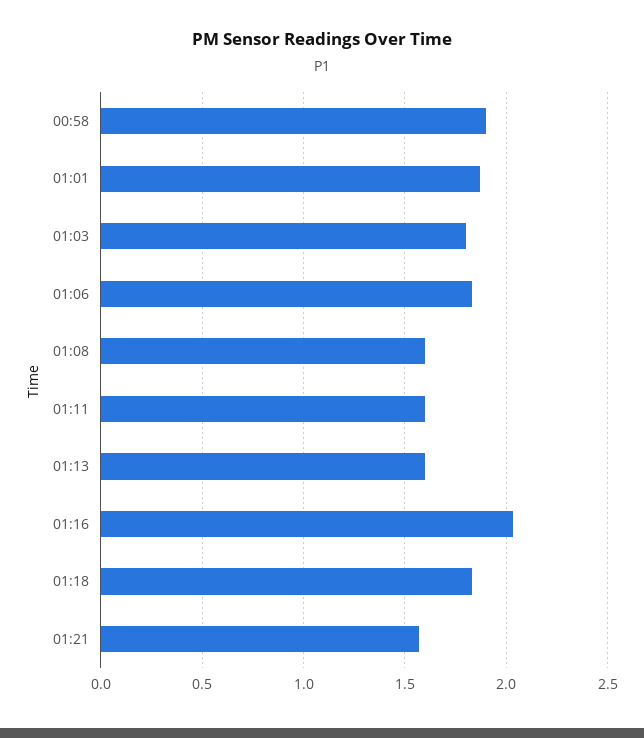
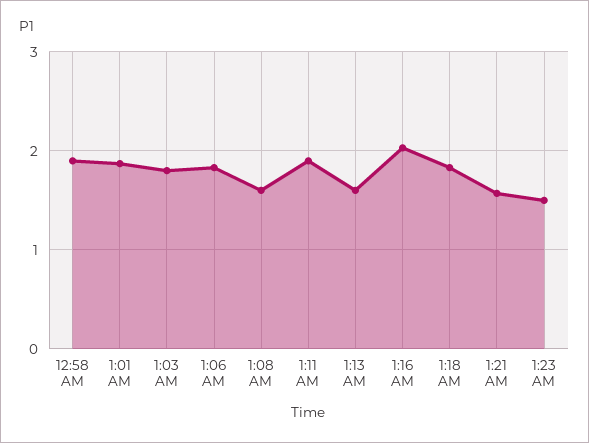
01:11: 1.6 -> 1.9
1:23 AM: none -> 1.5

